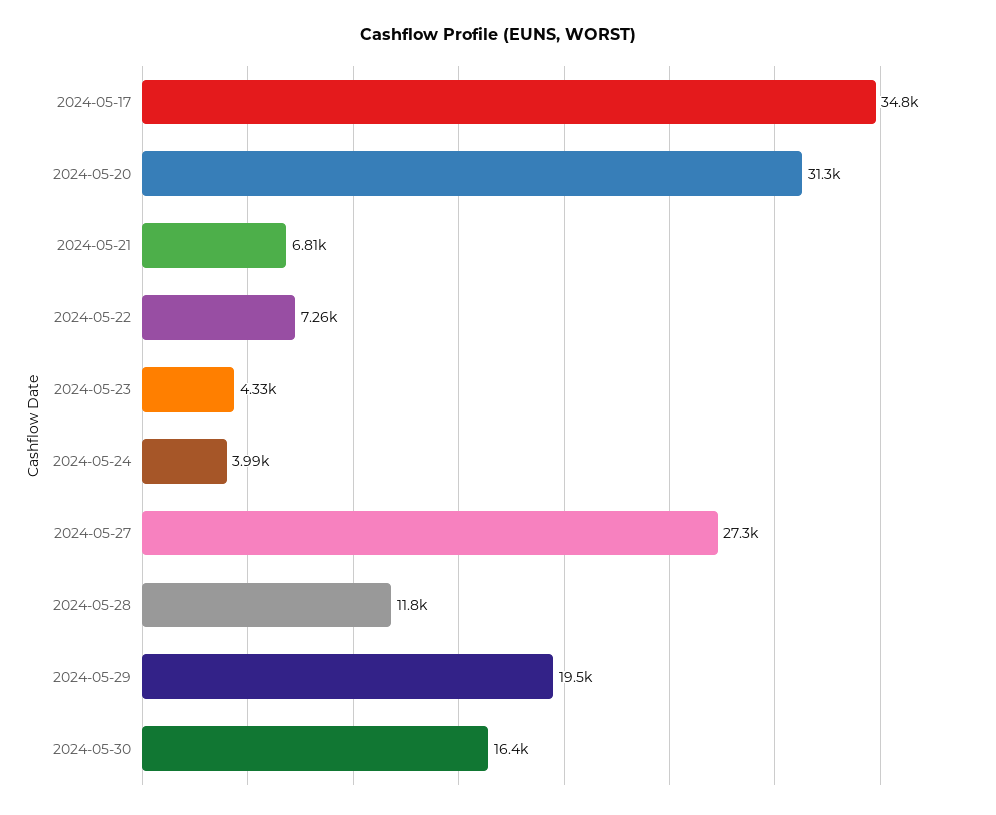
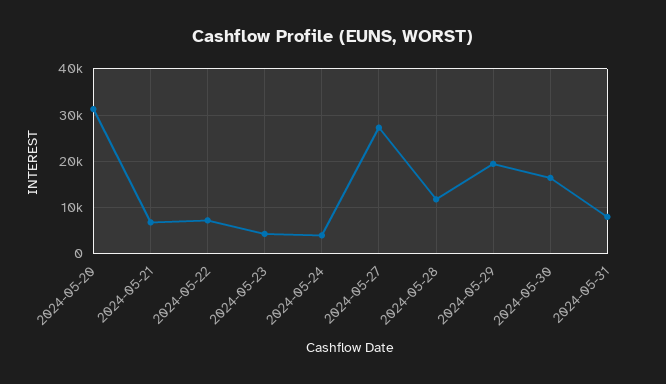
2024-05-17: 34800 -> none
2024-05-31: none -> 8000

